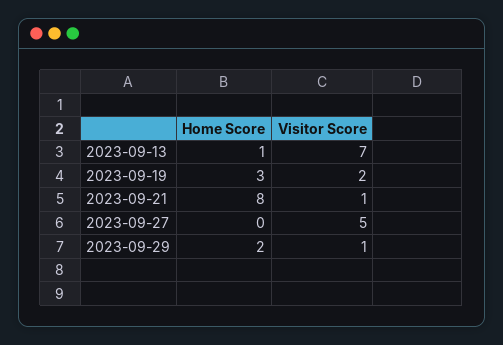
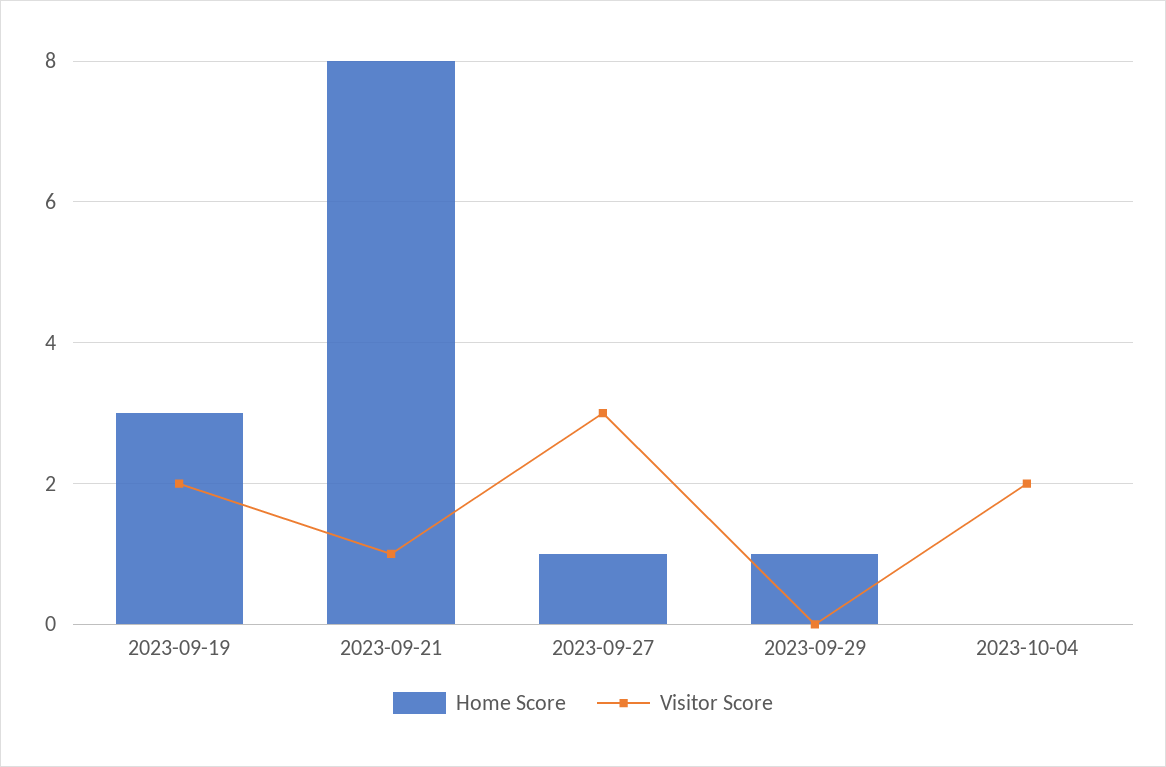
Home Score, 2023-09-13: 1 -> none
Visitor Score, 2023-09-13: 7 -> none
Home Score, 2023-09-27: 0 -> 1
Visitor Score, 2023-09-27: 5 -> 3
Home Score, 2023-09-29: 2 -> 1
Visitor Score, 2023-09-29: 1 -> 0
Home Score, 2023-10-04: none -> 0
Visitor Score, 2023-10-04: none -> 2

